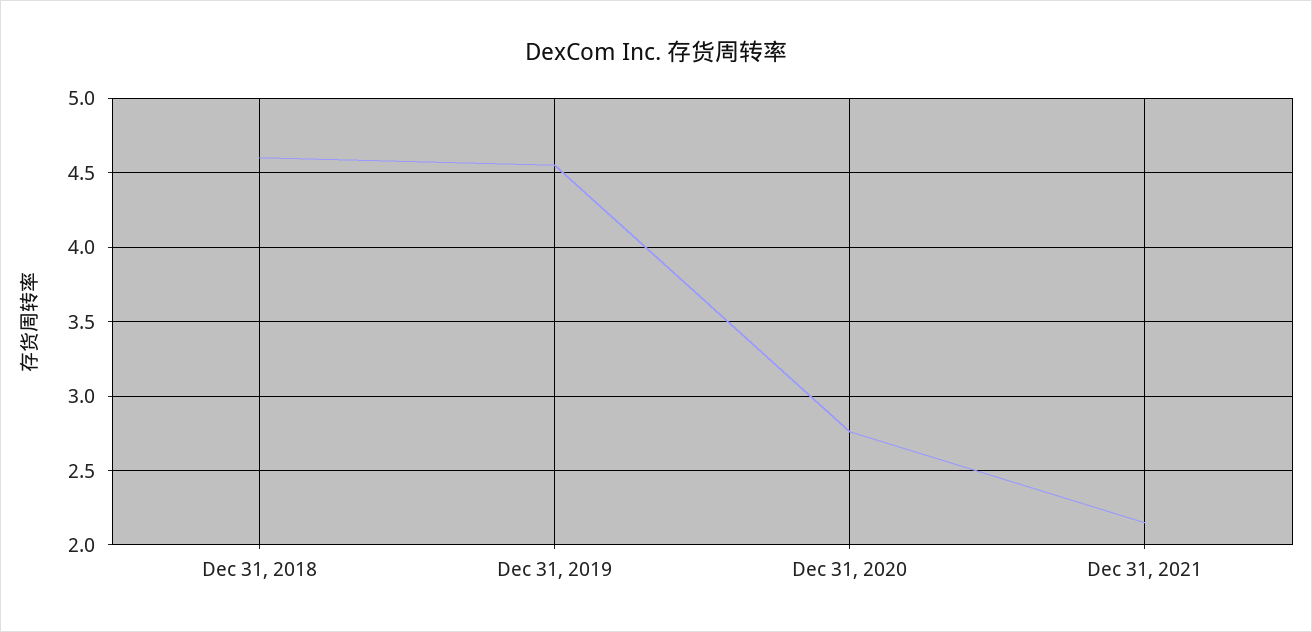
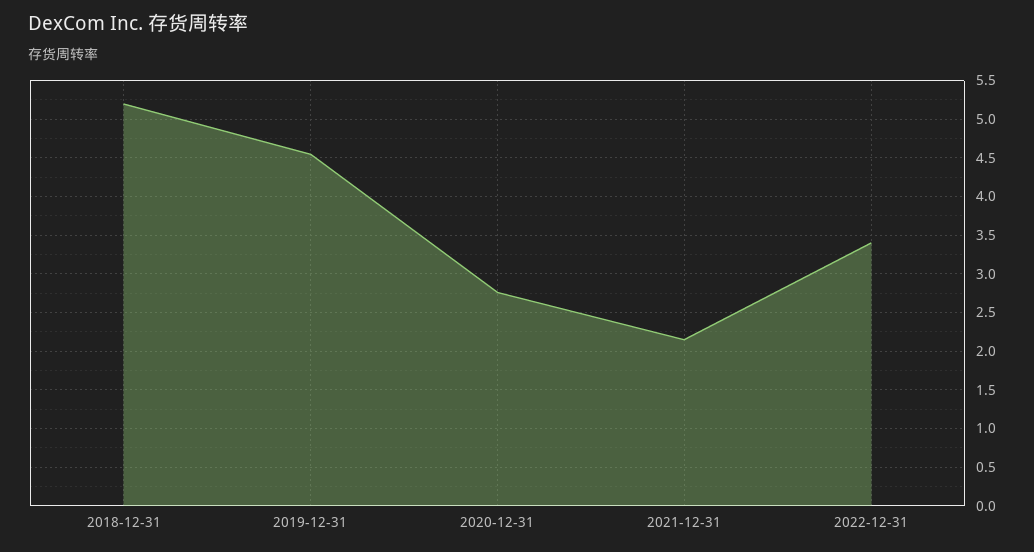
Dec 31, 2018: 4.6 -> 5.2
2022-12-31: none -> 3.4

